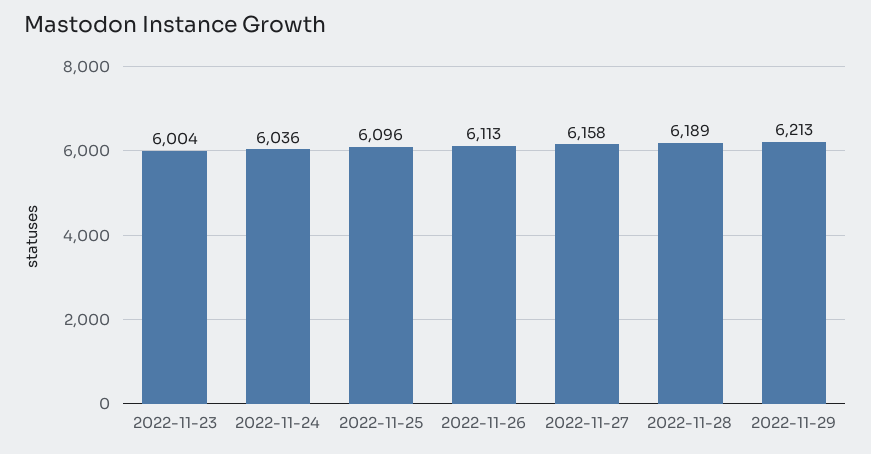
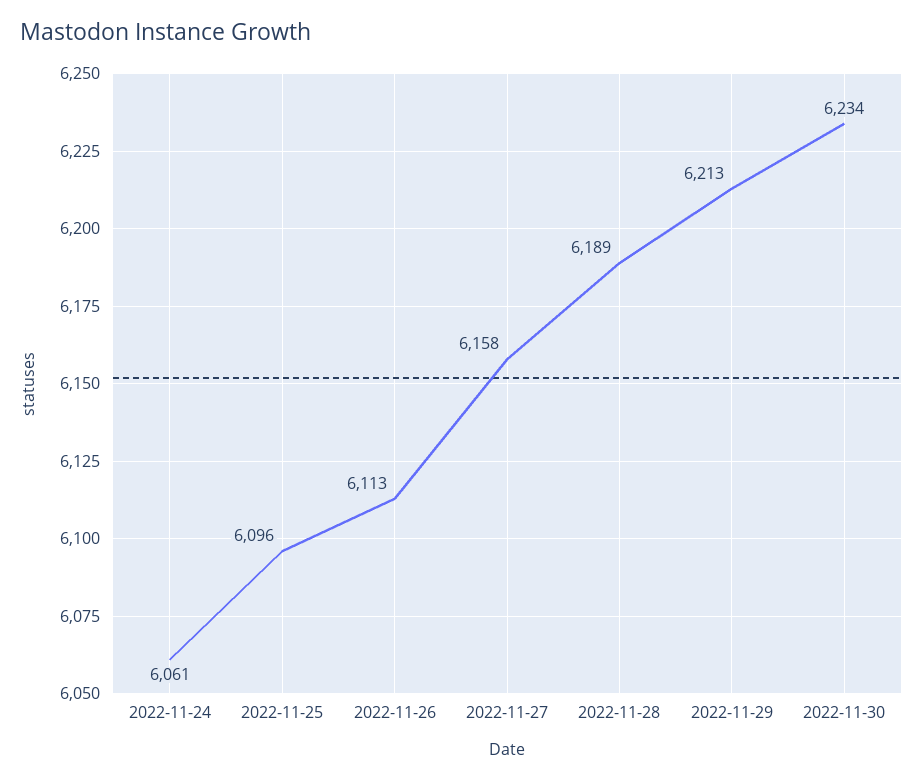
2022-11-23: 6004 -> none
2022-11-24: 6036 -> 6061
2022-11-30: none -> 6234

